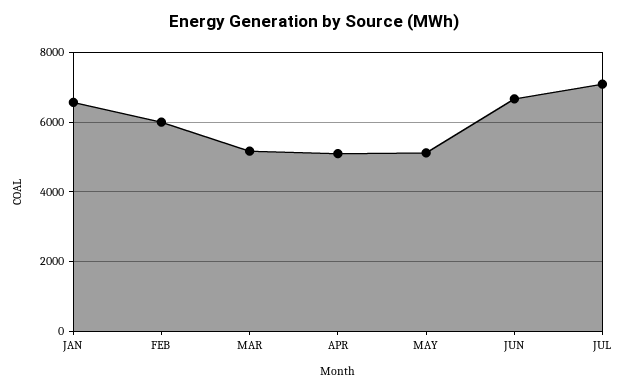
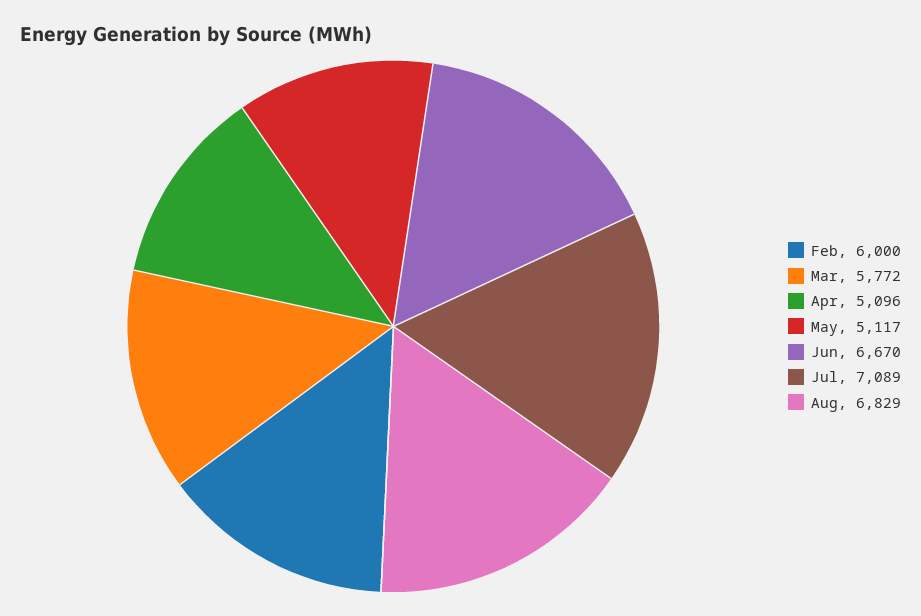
JAN: 6600 -> none
MAR: 5200 -> 5772
Aug: none -> 6829

